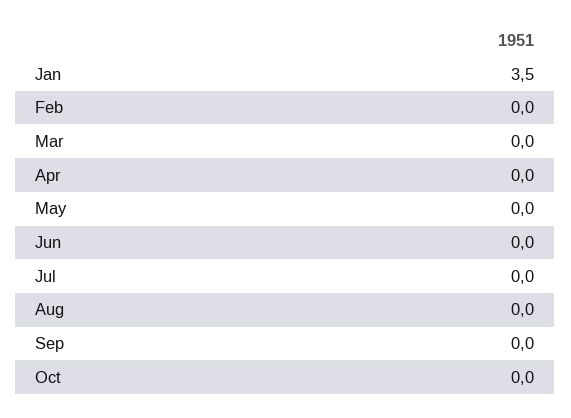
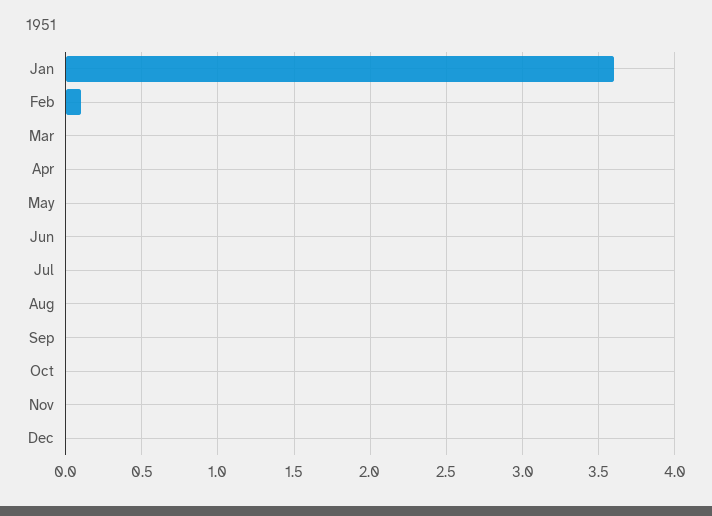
Jan: 3.5 -> 3.6
Feb: 0 -> 0.1
Nov: none -> 0
Dec: none -> 0

